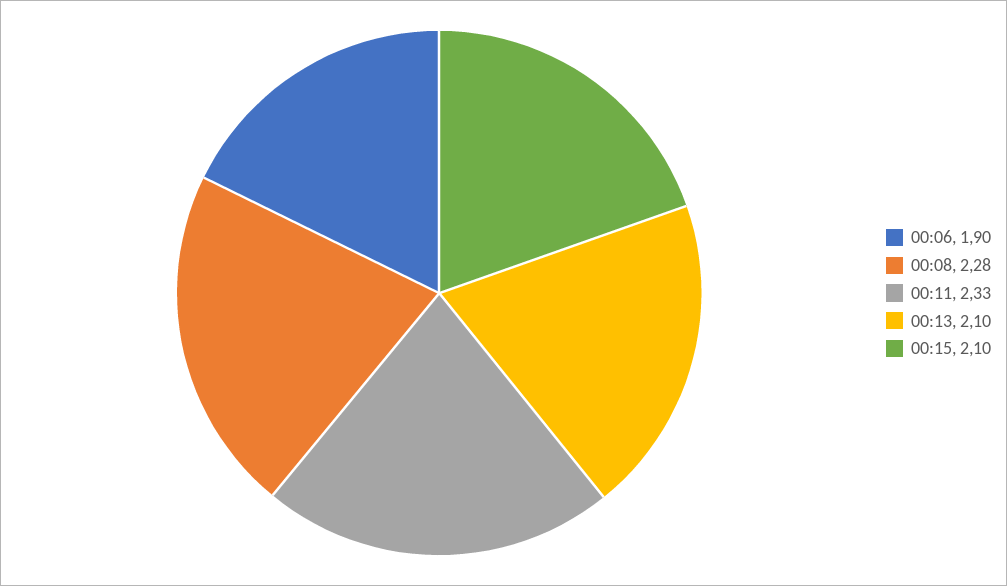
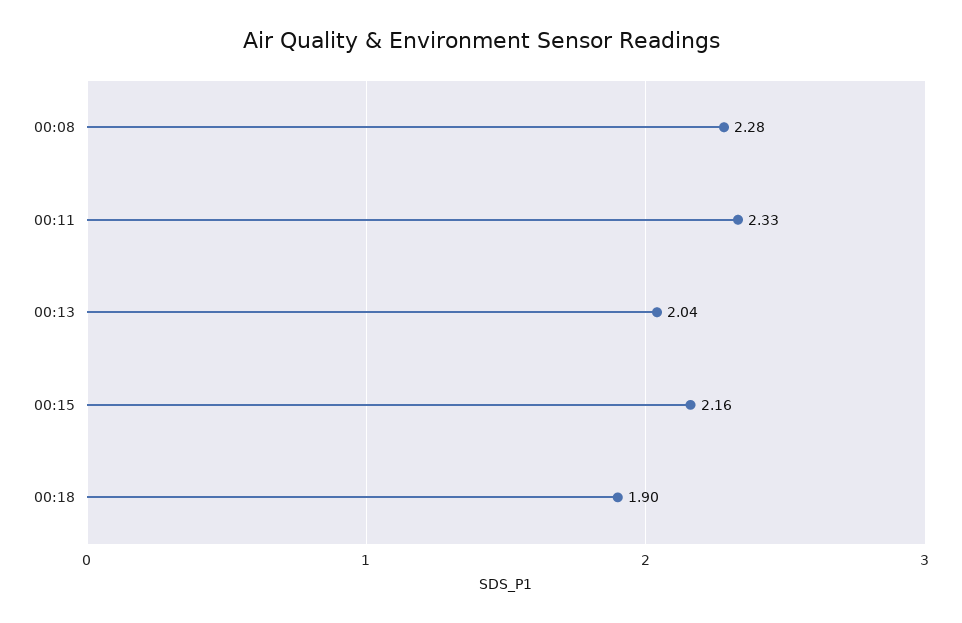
00:06: 1.9 -> none
00:13: 2.1 -> 2.04
00:15: 2.1 -> 2.16
00:18: none -> 1.9

